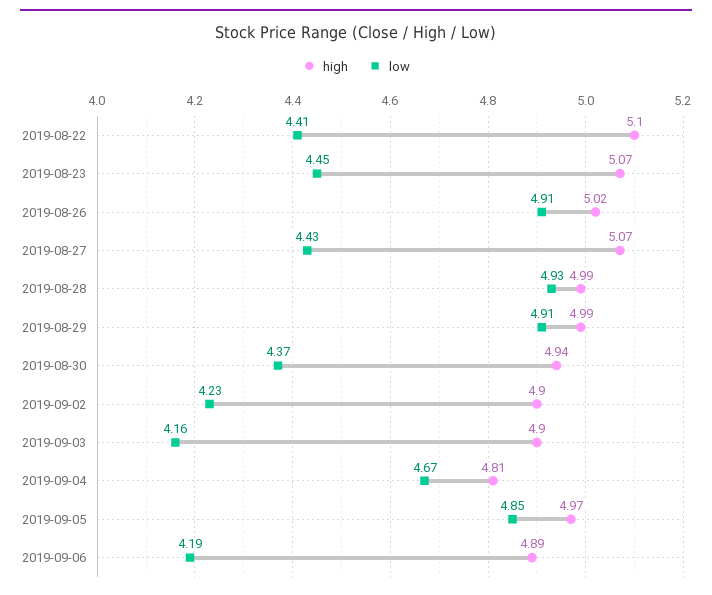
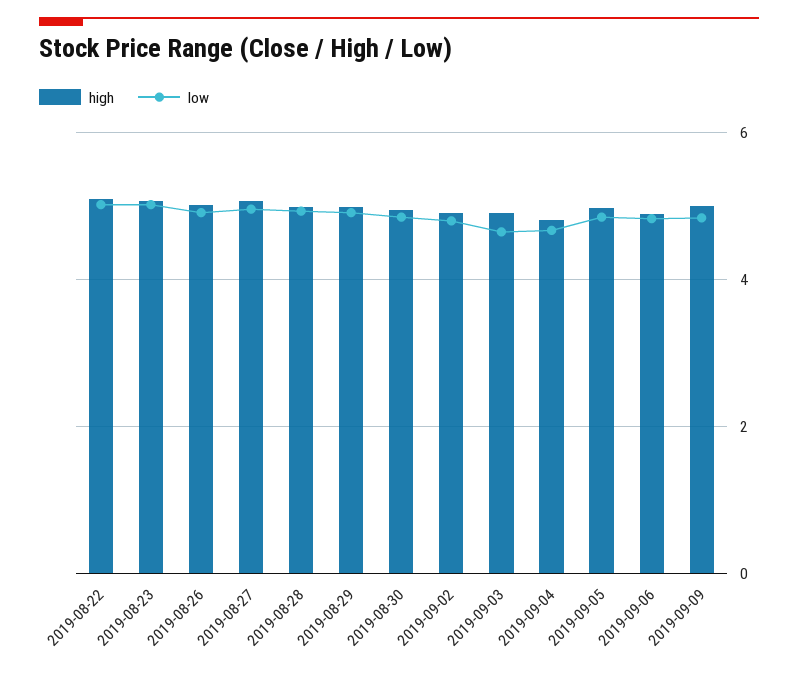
low, 2019-08-22: 4.41 -> 5
low, 2019-08-23: 4.45 -> 5
low, 2019-08-27: 4.43 -> 5
low, 2019-08-30: 4.37 -> 4.8
low, 2019-09-02: 4.23 -> 4.8
low, 2019-09-03: 4.16 -> 4.6
low, 2019-09-06: 4.19 -> 4.8
high, 2019-09-09: none -> 5
low, 2019-09-09: none -> 4.8

